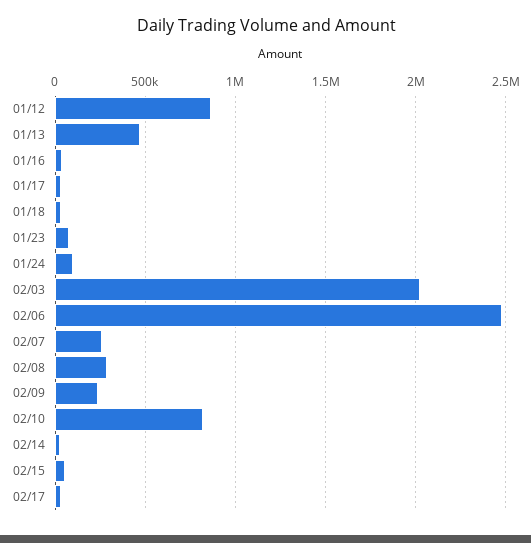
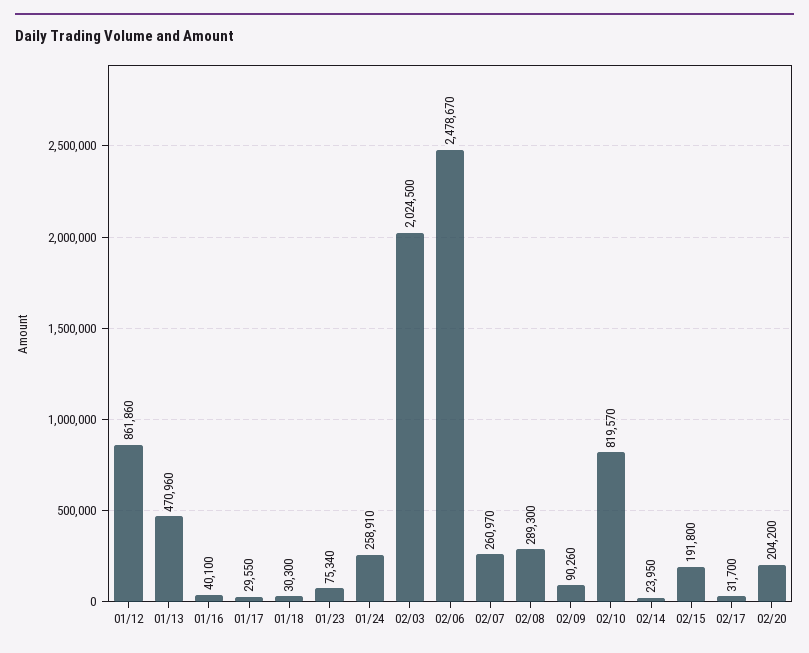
01/24: 100000 -> 258910
02/09: 250000 -> 90260
02/15: 50000 -> 191800
02/20: none -> 204200

